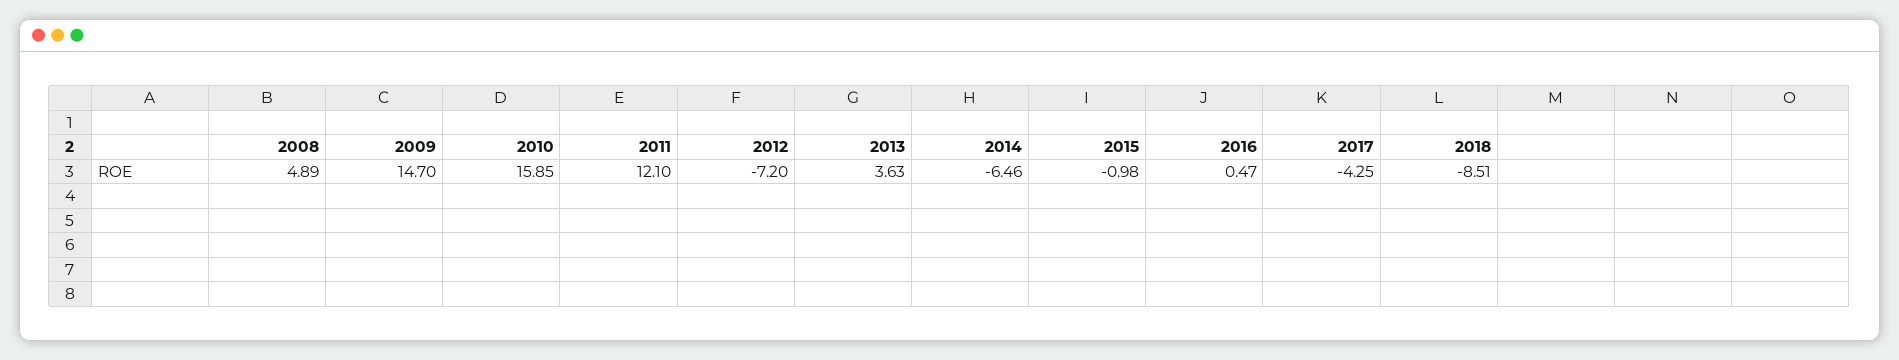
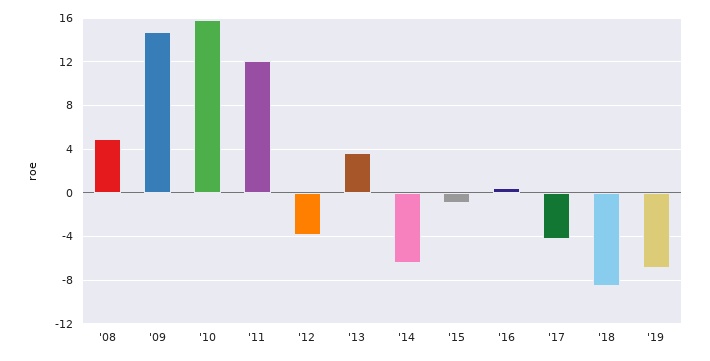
2012: -7.2 -> -4
'19: none -> -7

